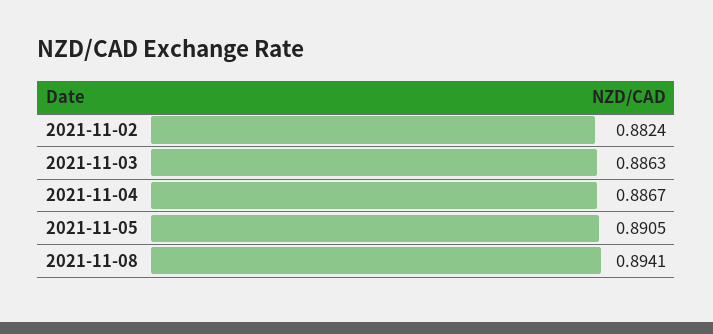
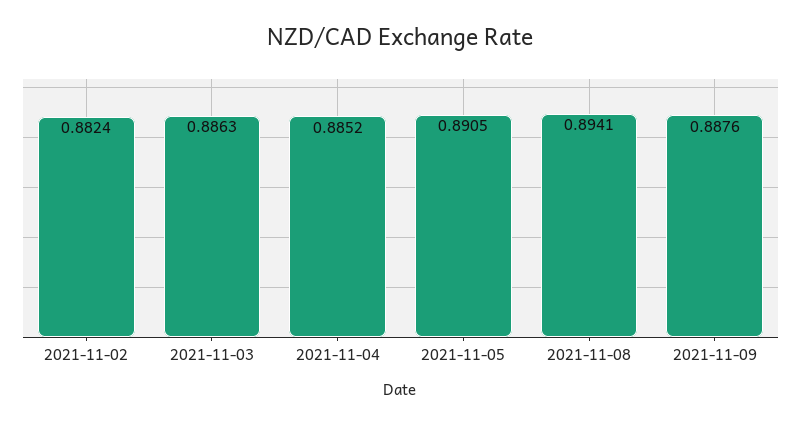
2021-11-04: 0.8867 -> 0.8852
2021-11-09: none -> 0.8876

